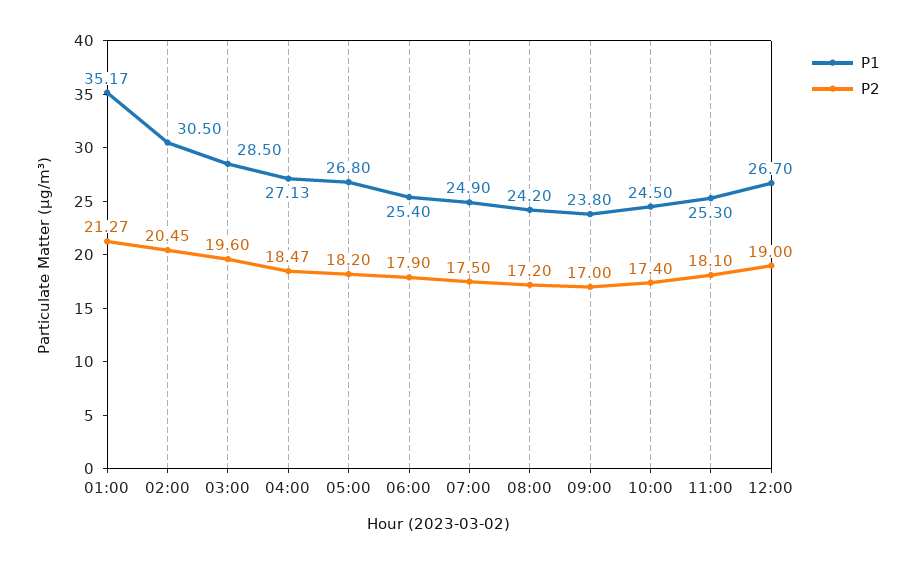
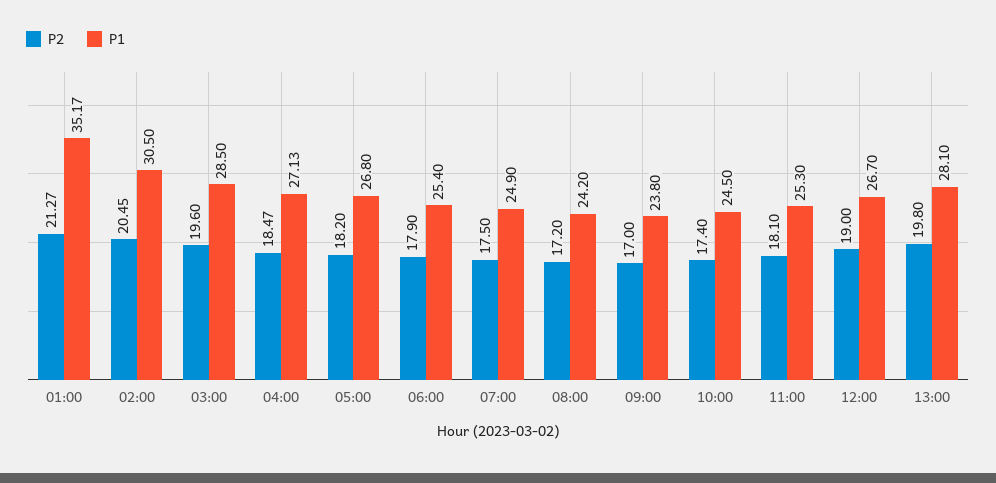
P2, 13:00: none -> 19.8
P1, 13:00: none -> 28.1

